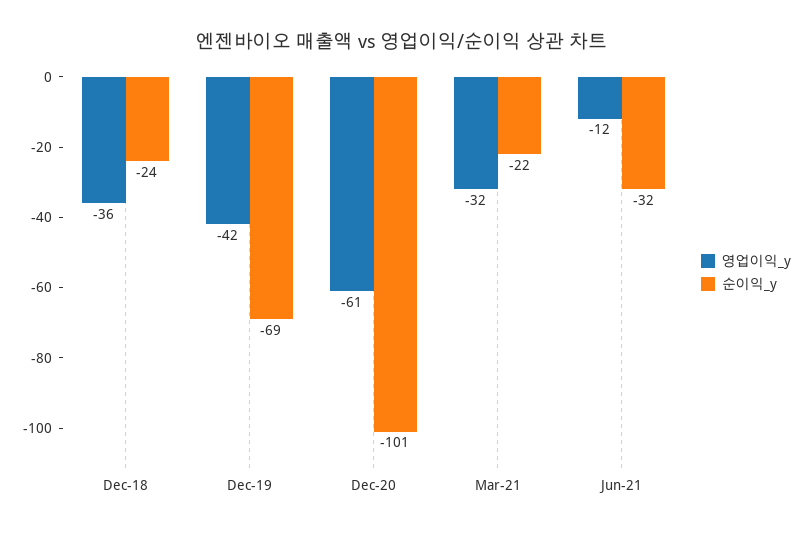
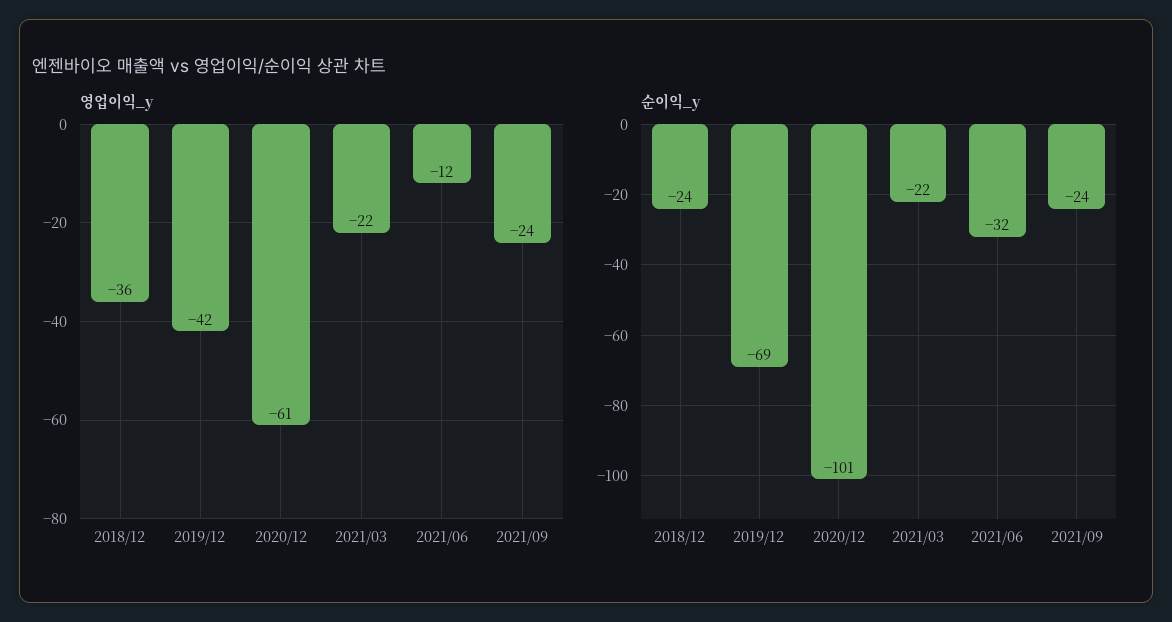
영업이익_y, Mar-21: -32 -> -22
영업이익_y, 2021/09: none -> -24
순이익_y, 2021/09: none -> -24

